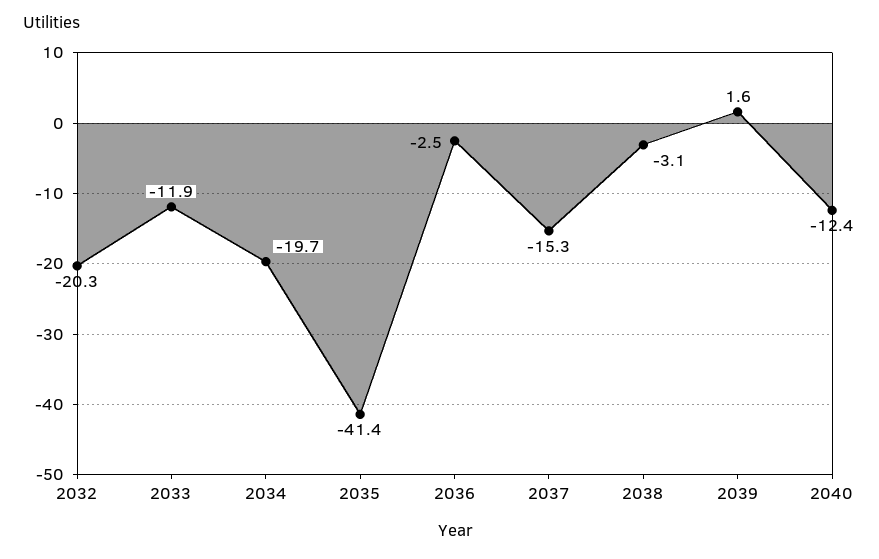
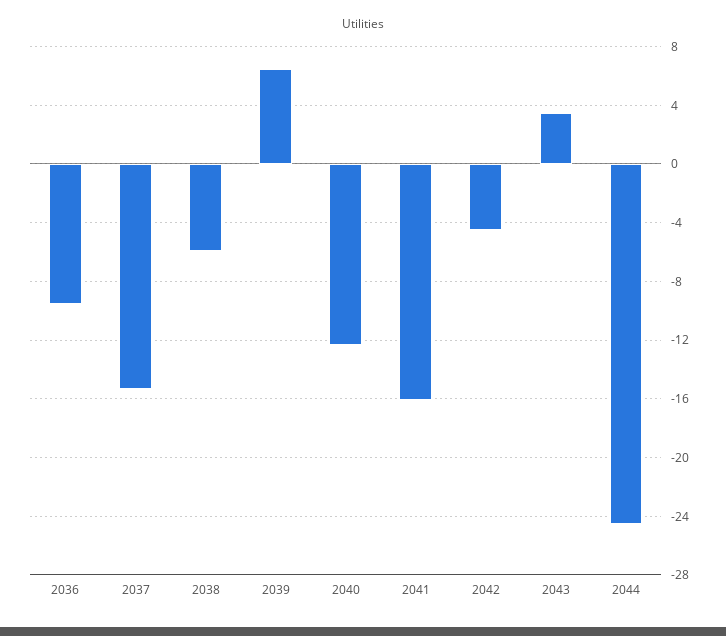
2032: -20.3 -> none
2033: -11.9 -> none
2034: -19.7 -> none
2035: -41.4 -> none
2036: -2.5 -> -9.5
2038: -3.1 -> -6
2039: 1.6 -> 6.5
2041: none -> -16
2042: none -> -4.5
2043: none -> 3.5
2044: none -> -24.5

